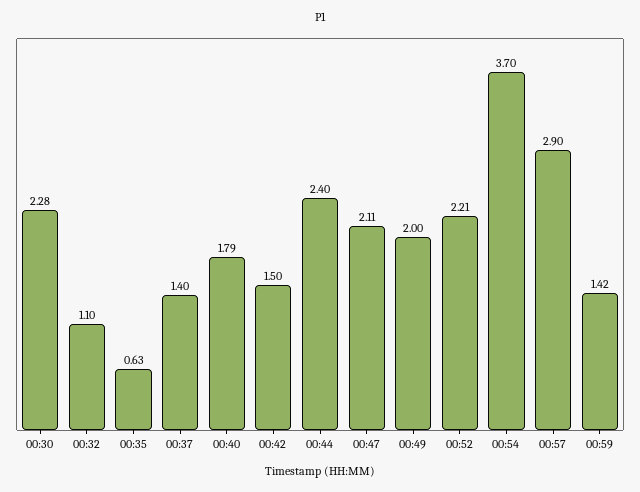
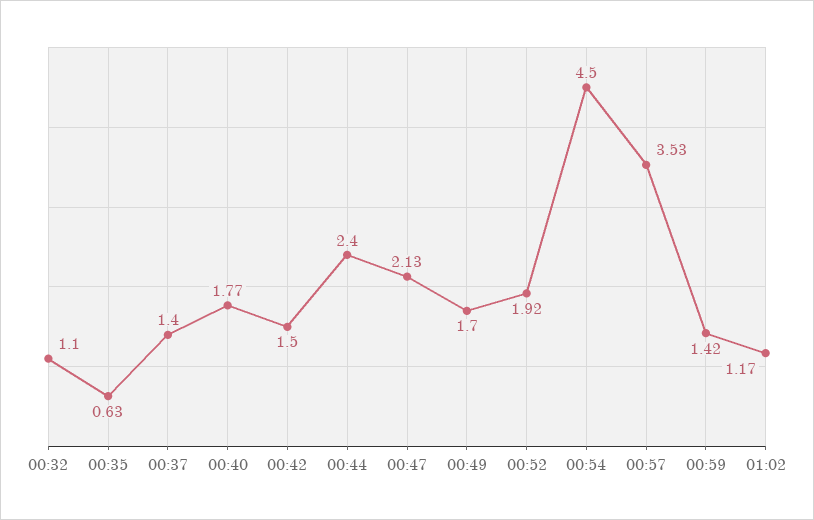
00:30: 2.28 -> none
00:40: 1.79 -> 1.77
00:47: 2.11 -> 2.13
00:49: 2 -> 1.7
00:52: 2.21 -> 1.92
00:54: 3.7 -> 4.5
00:57: 2.9 -> 3.53
01:02: none -> 1.17

